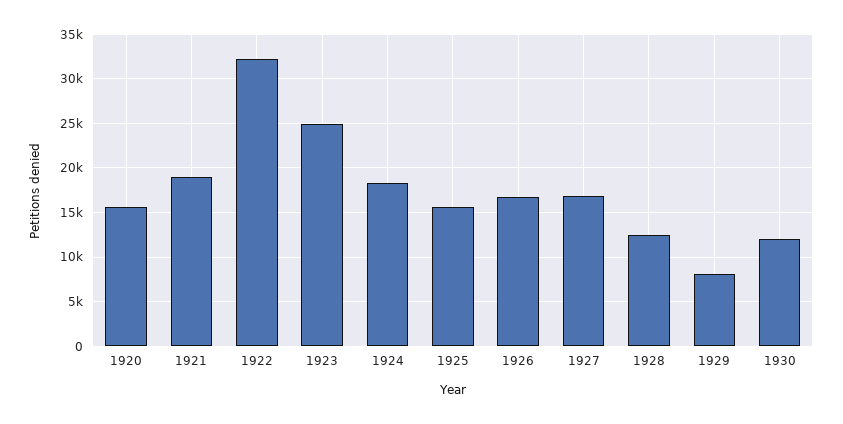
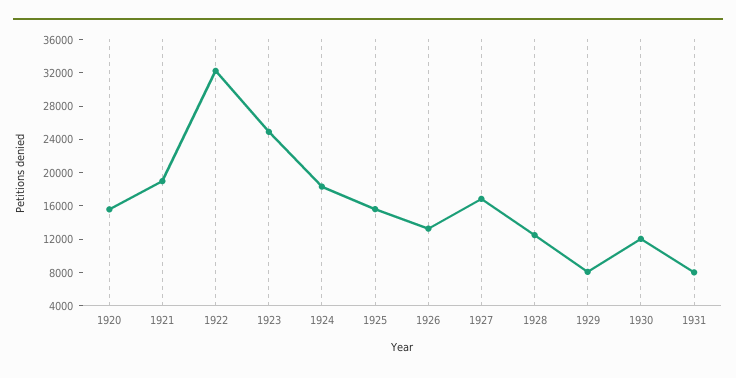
1926: 17000 -> 13000
1931: none -> 8000

